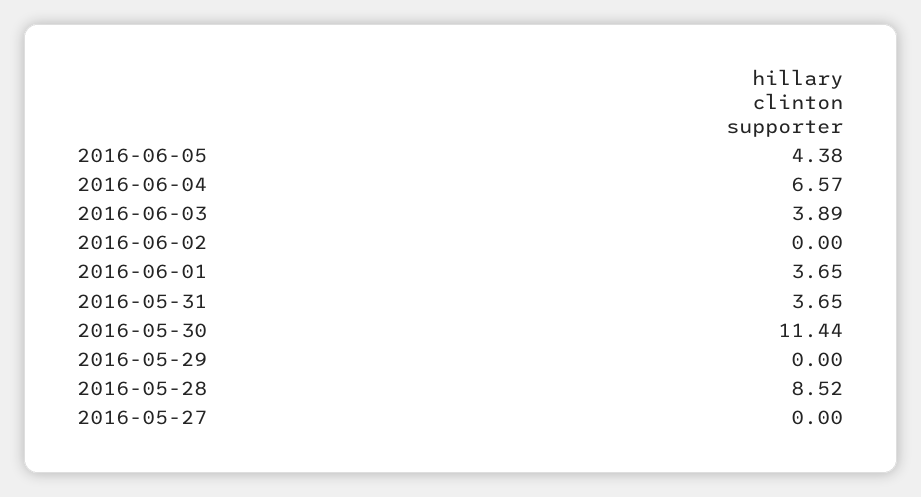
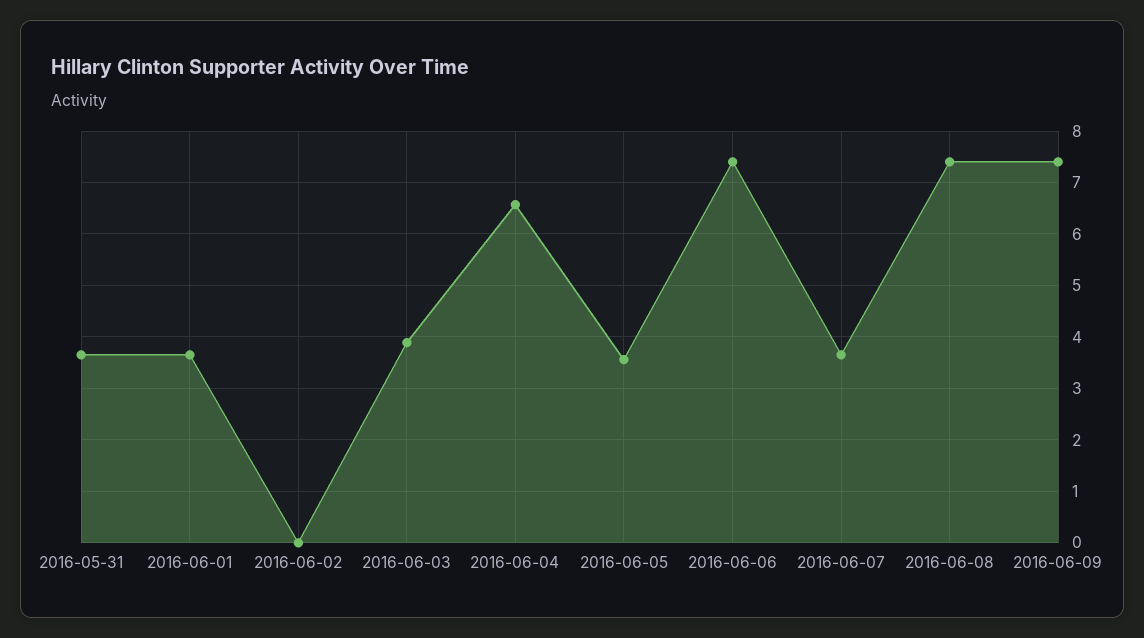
2016-06-05: 4.38 -> 3.6
2016-05-30: 11.44 -> none
2016-05-29: 0 -> none
2016-05-28: 8.52 -> none
2016-05-27: 0 -> none
2016-06-06: none -> 7.4
2016-06-07: none -> 3.6
2016-06-08: none -> 7.4
2016-06-09: none -> 7.4

